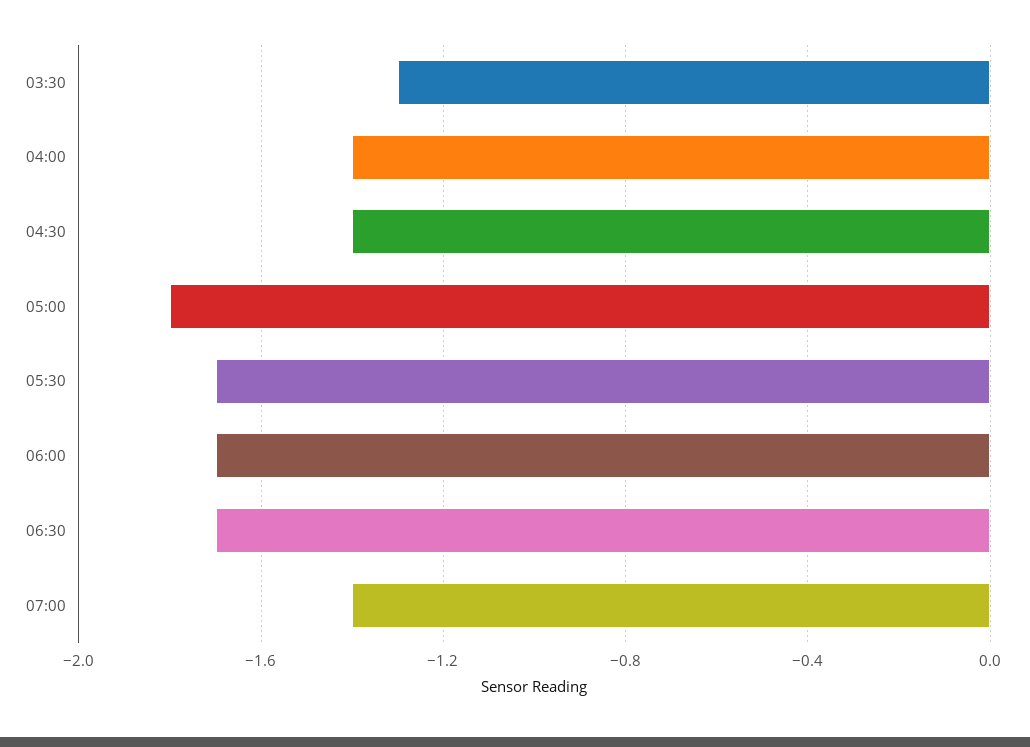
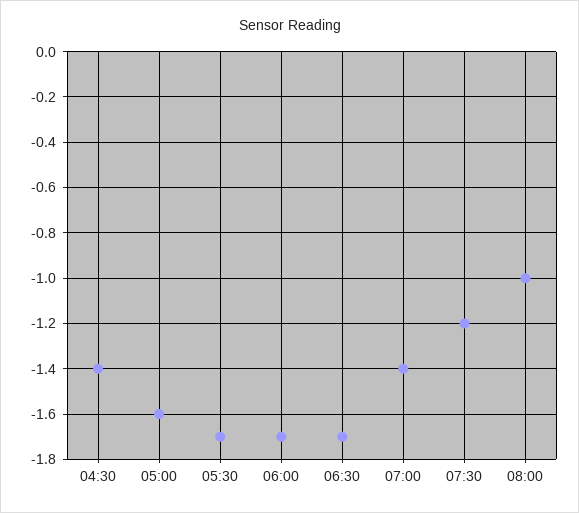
03:30: -1.3 -> none
04:00: -1.4 -> none
05:00: -1.8 -> -1.6
07:30: none -> -1.2
08:00: none -> -1

